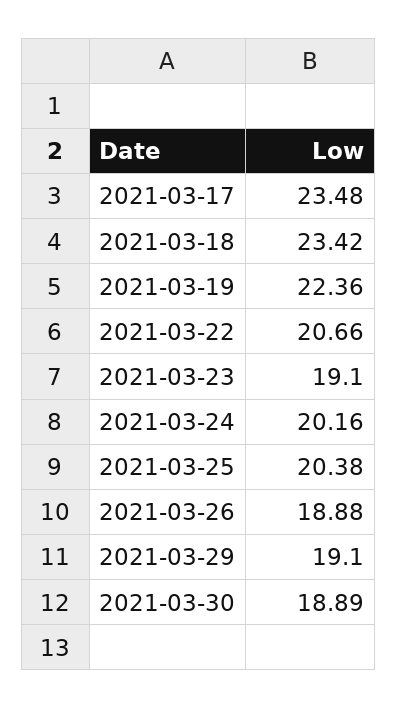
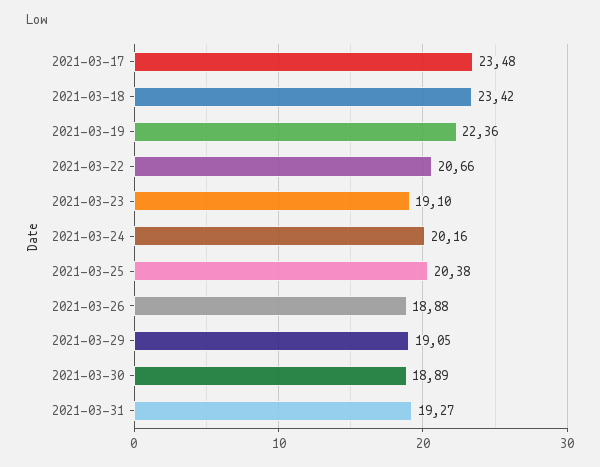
2021-03-29: 19.1 -> 19.05
2021-03-31: none -> 19.27

